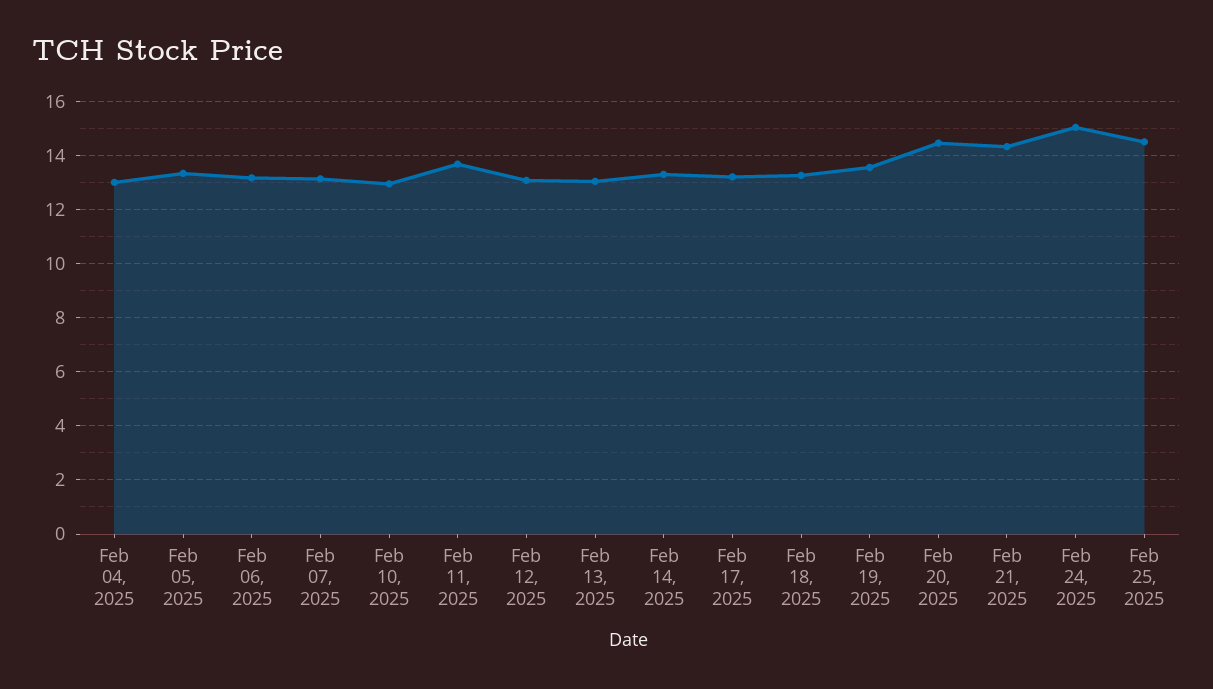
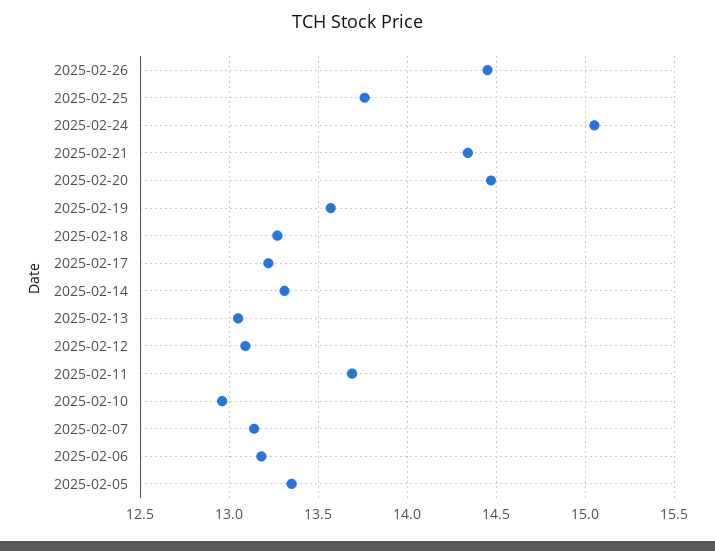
Feb 04, 2025: 13 -> none
Feb 25, 2025: 14.5 -> 13.75
2025-02-26: none -> 14.45

